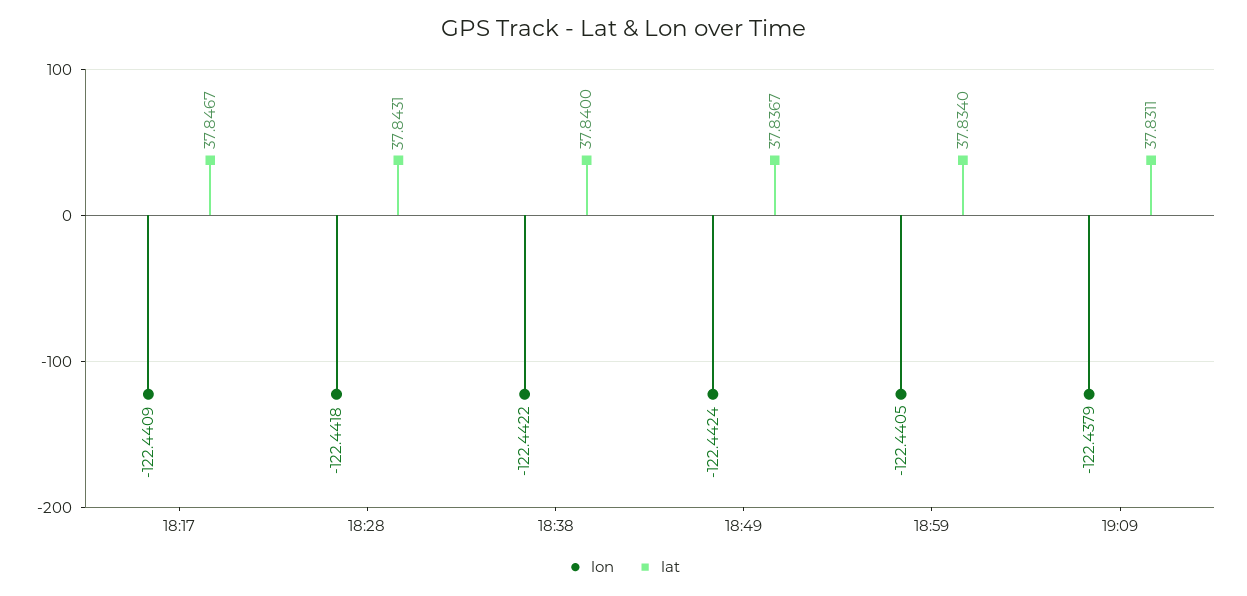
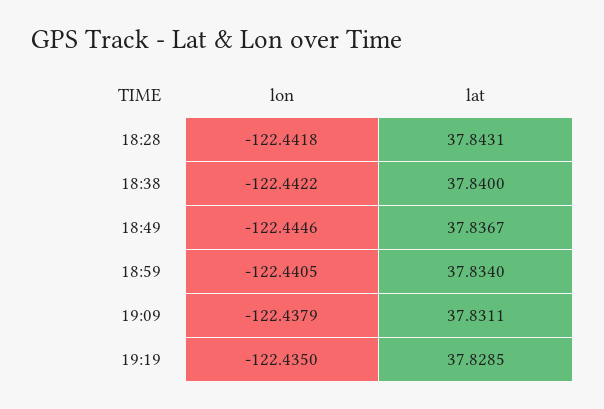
lon, 18:17: -122.4409 -> none
lat, 18:17: 37.8467 -> none
lon, 18:49: -122.4424 -> -122.4446
lon, 19:19: none -> -122.435
lat, 19:19: none -> 37.8285

